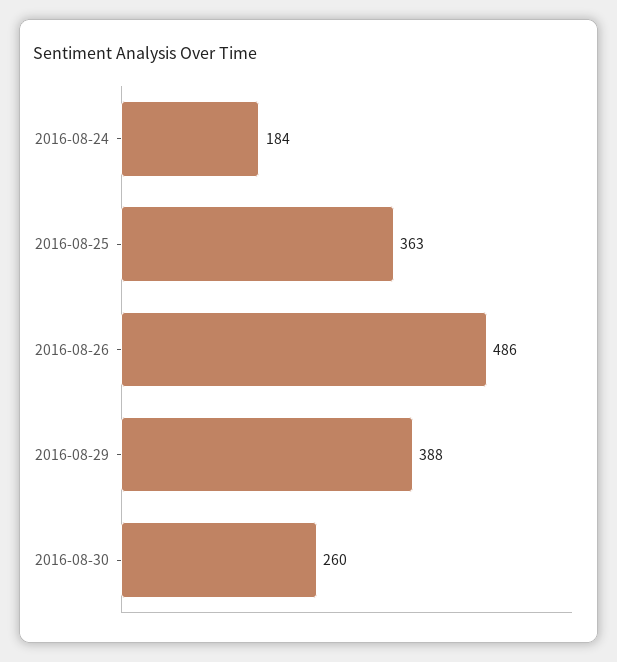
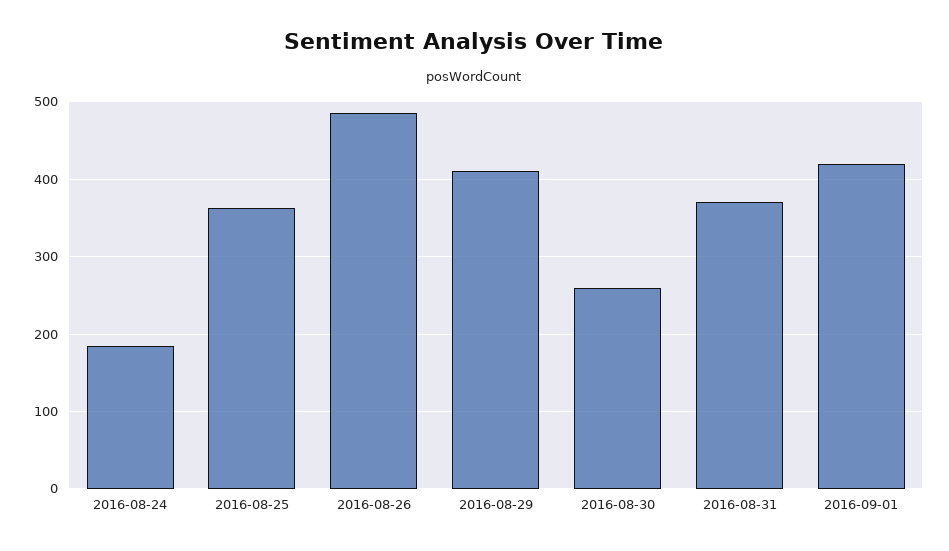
2016-08-29: 388 -> 410
2016-08-31: none -> 370
2016-09-01: none -> 420

